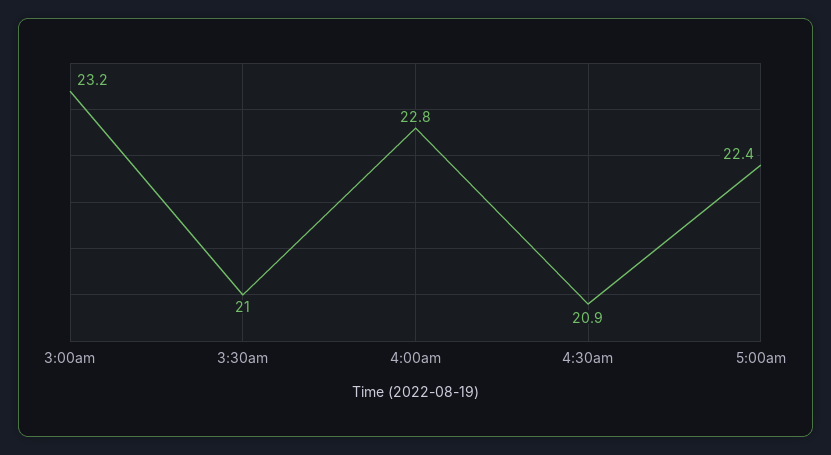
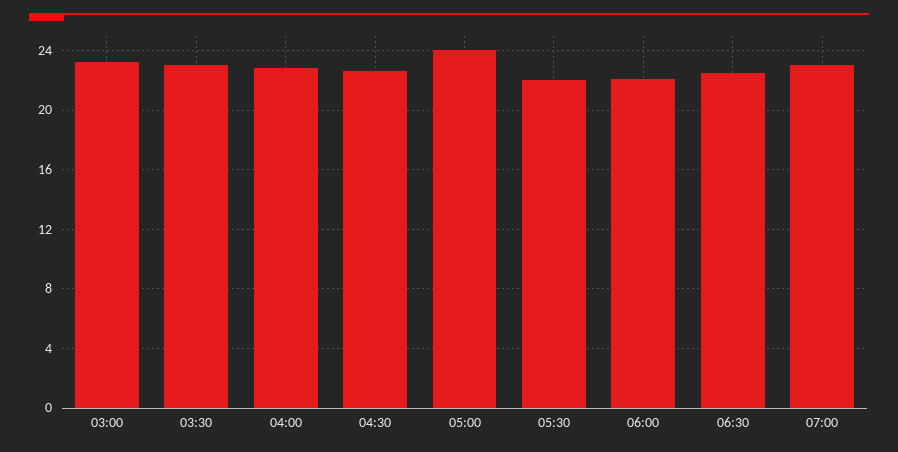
3:30am: 21 -> 23
4:30am: 20.9 -> 22.5
5:00am: 22.4 -> 24
05:30: none -> 22
06:00: none -> 22
06:30: none -> 22.5
07:00: none -> 23

